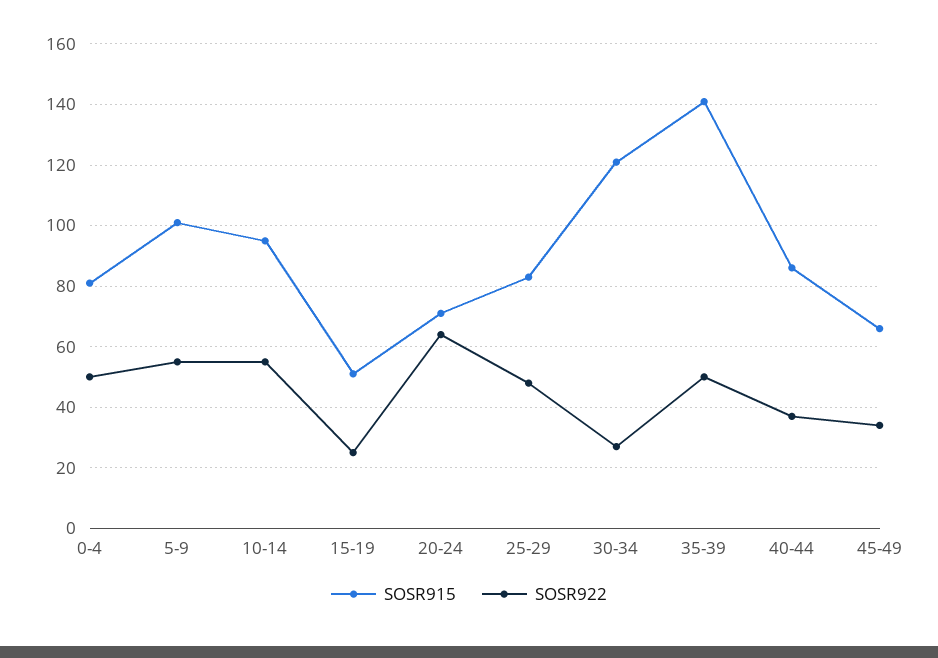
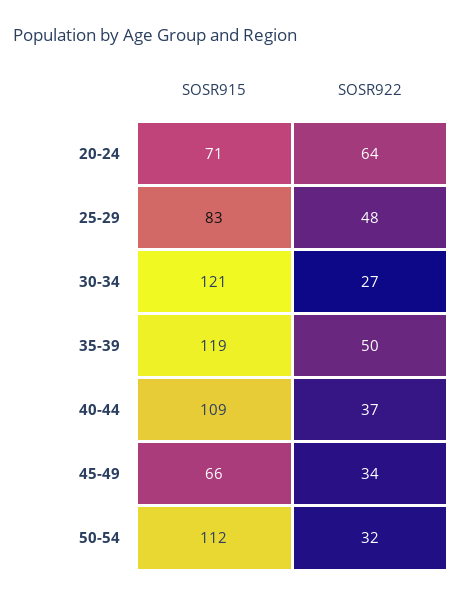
SOSR915, 0-4: 80 -> none
SOSR922, 0-4: 50 -> none
SOSR915, 5-9: 100 -> none
SOSR922, 5-9: 55 -> none
SOSR915, 10-14: 95 -> none
SOSR922, 10-14: 55 -> none
SOSR915, 15-19: 50 -> none
SOSR922, 15-19: 25 -> none
SOSR915, 35-39: 140 -> 119
SOSR915, 40-44: 85 -> 109
SOSR915, 50-54: none -> 112
SOSR922, 50-54: none -> 32

